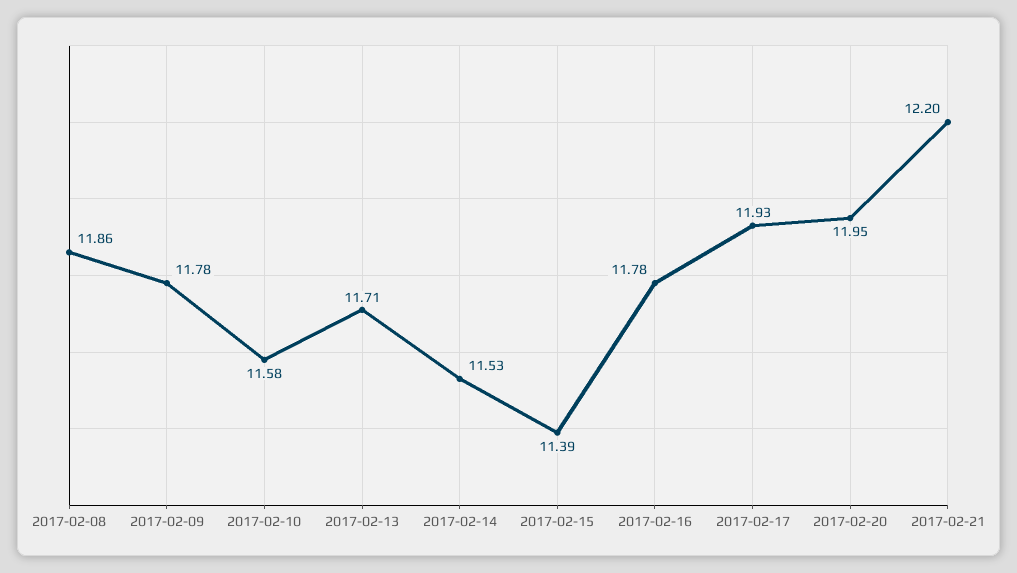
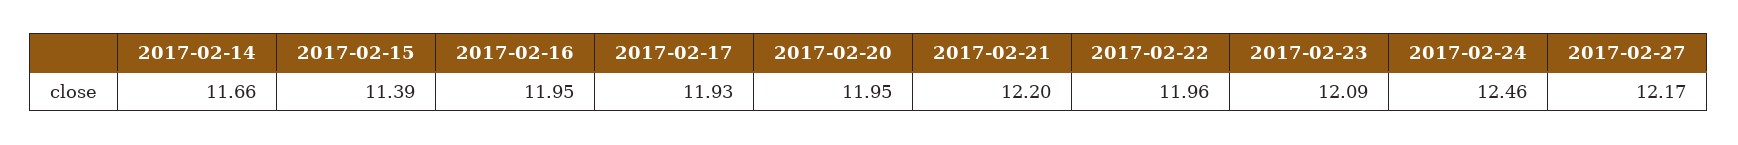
2017-02-08: 11.86 -> none
2017-02-09: 11.78 -> none
2017-02-10: 11.58 -> none
2017-02-13: 11.71 -> none
2017-02-14: 11.53 -> 11.66
2017-02-16: 11.78 -> 11.95
2017-02-22: none -> 11.96
2017-02-23: none -> 12.09
2017-02-24: none -> 12.46
2017-02-27: none -> 12.17

